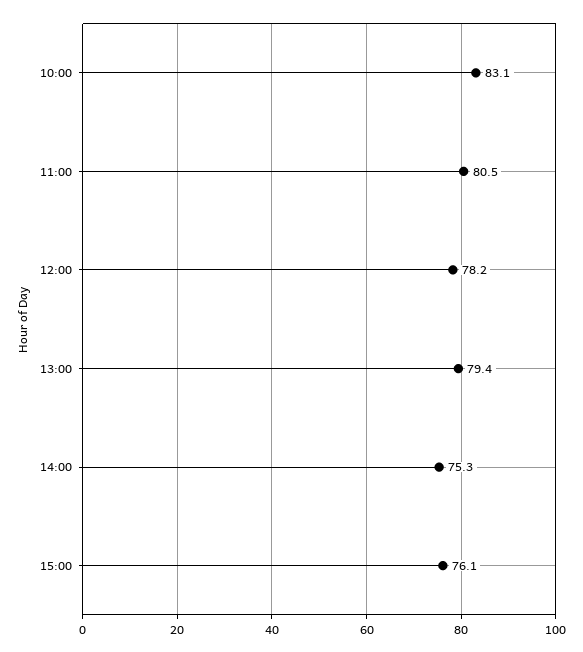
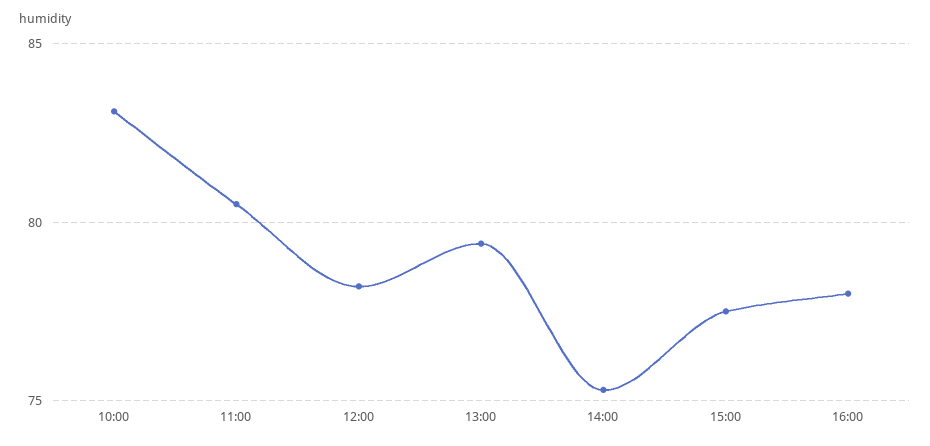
15:00: 76.1 -> 77.5
16:00: none -> 78

